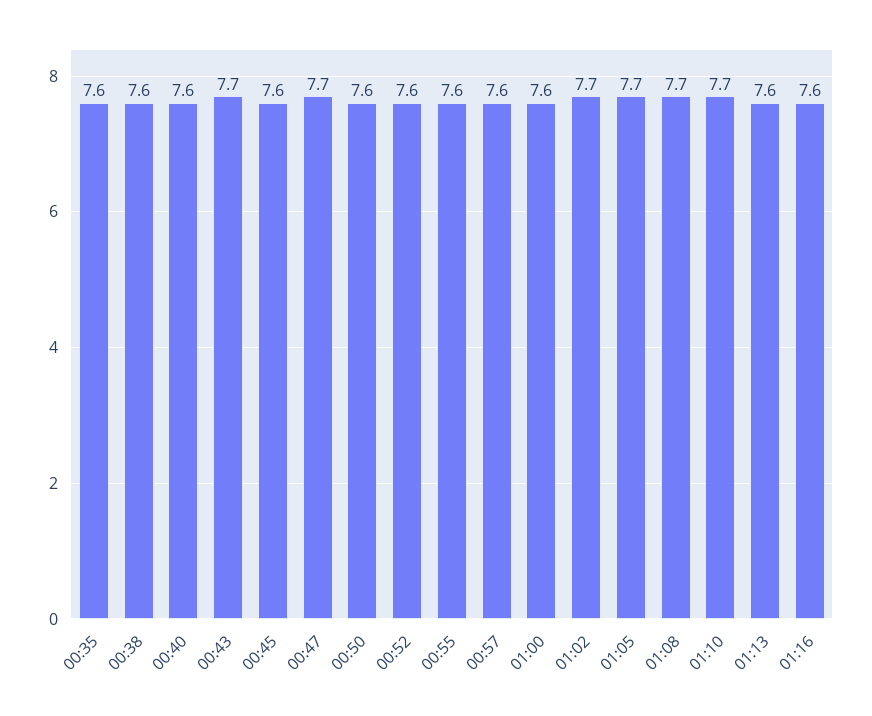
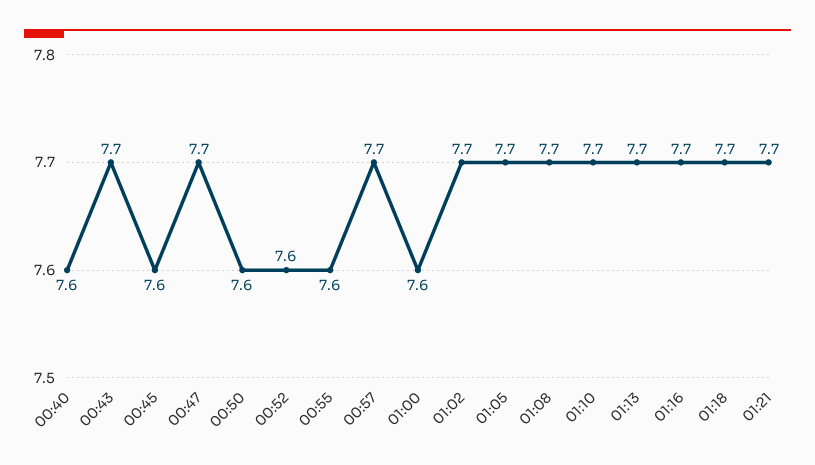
00:35: 7.6 -> none
00:38: 7.6 -> none
00:57: 7.6 -> 7.7
01:13: 7.6 -> 7.7
01:16: 7.6 -> 7.7
01:18: none -> 7.7
01:21: none -> 7.7

